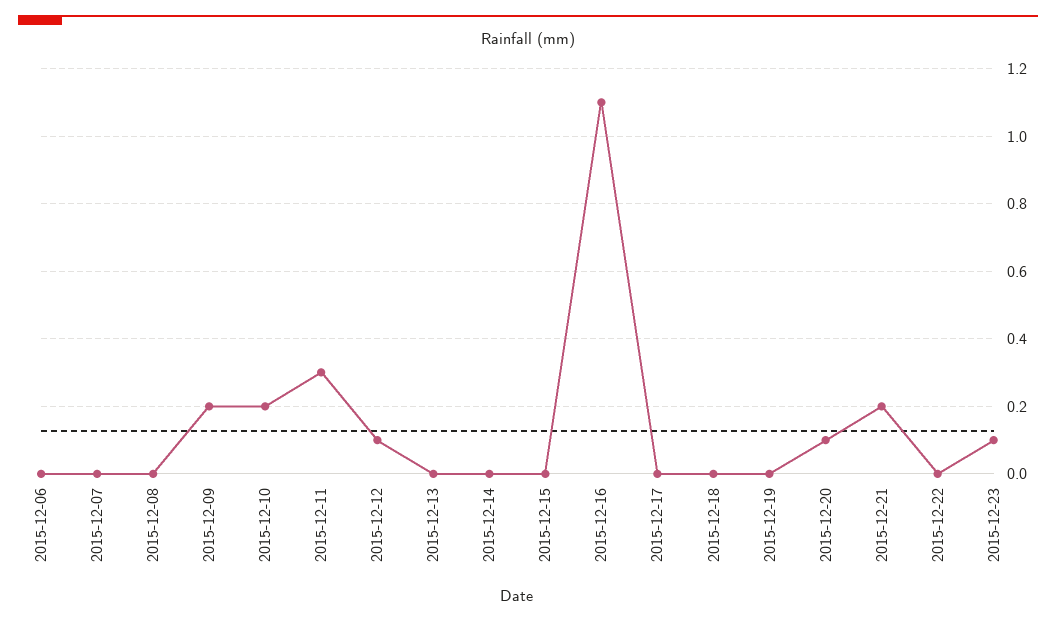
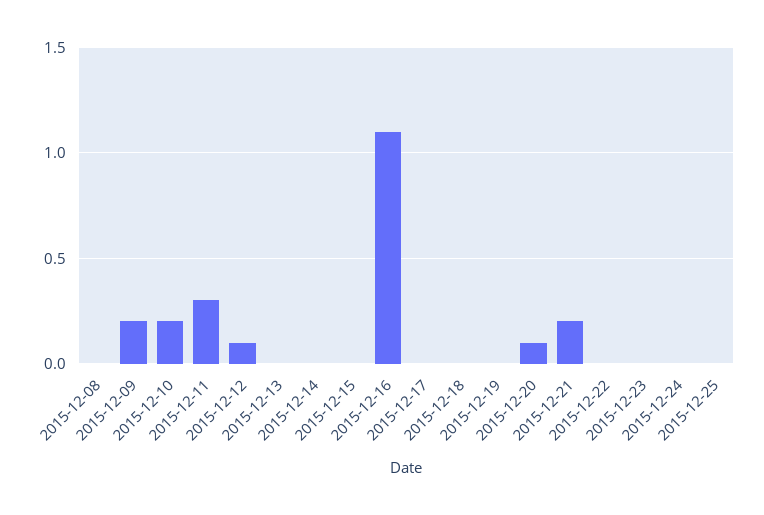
2015-12-06: 0 -> none
2015-12-07: 0 -> none
2015-12-23: 0.1 -> 0
2015-12-24: none -> 0
2015-12-25: none -> 0

